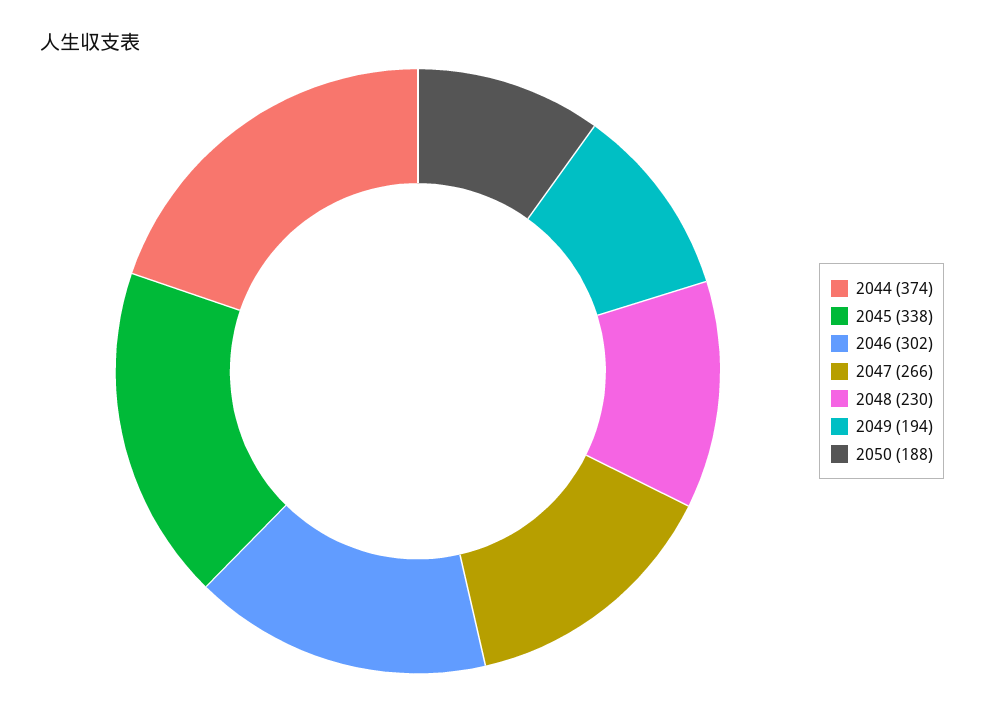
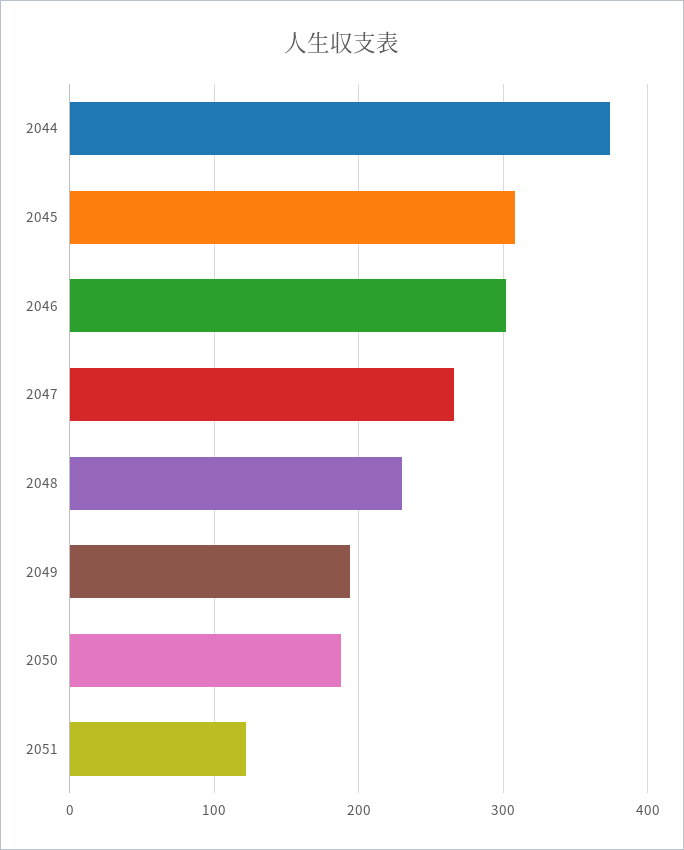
2045: 338 -> 310
2051: none -> 120

